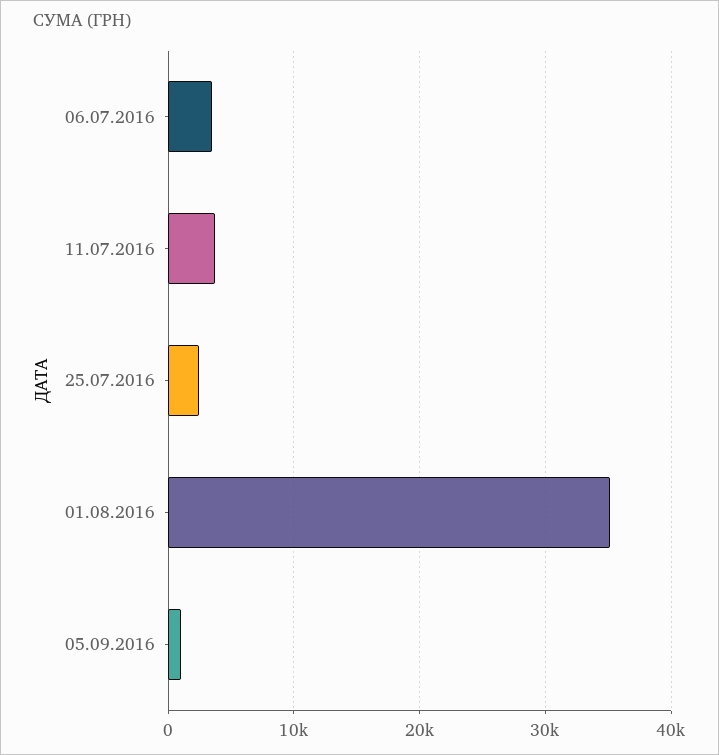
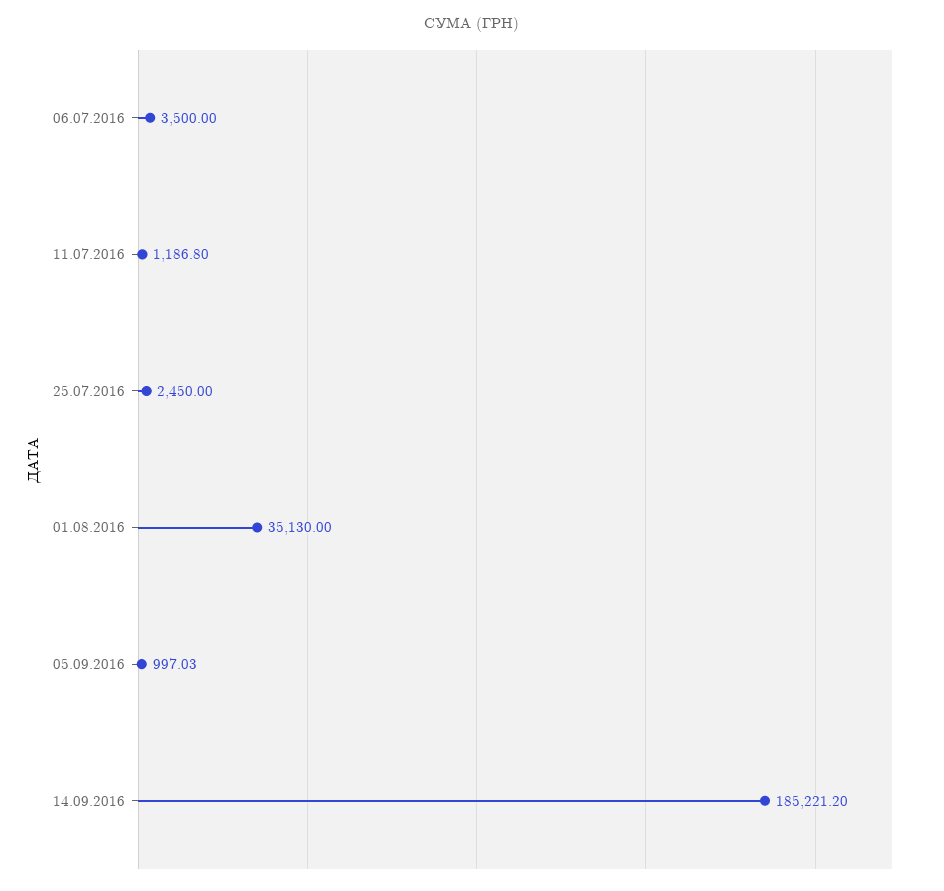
11.07.2016: 4000 -> 1186.8
14.09.2016: none -> 185221.2

